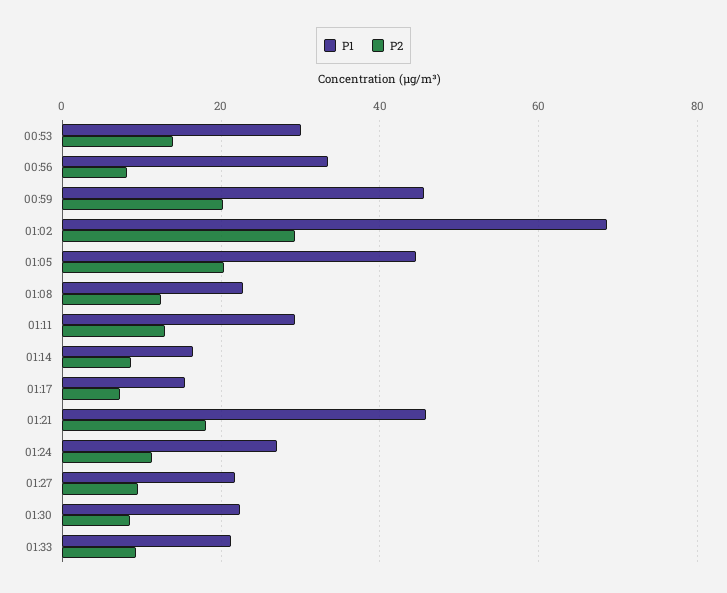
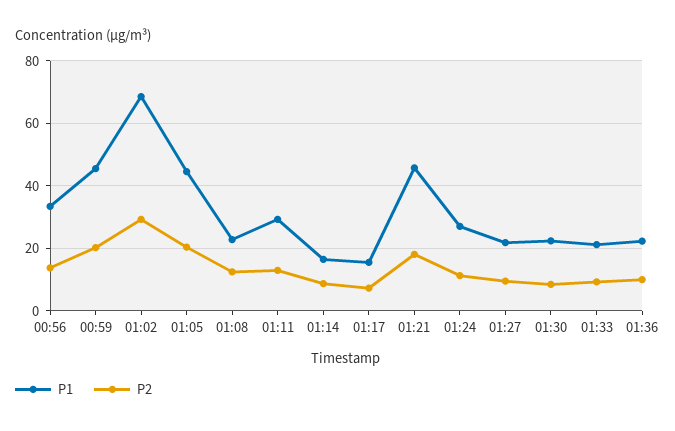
P1, 00:53: 30 -> none
P2, 00:53: 14 -> none
P2, 00:56: 8 -> 14
P1, 01:36: none -> 22
P2, 01:36: none -> 10

